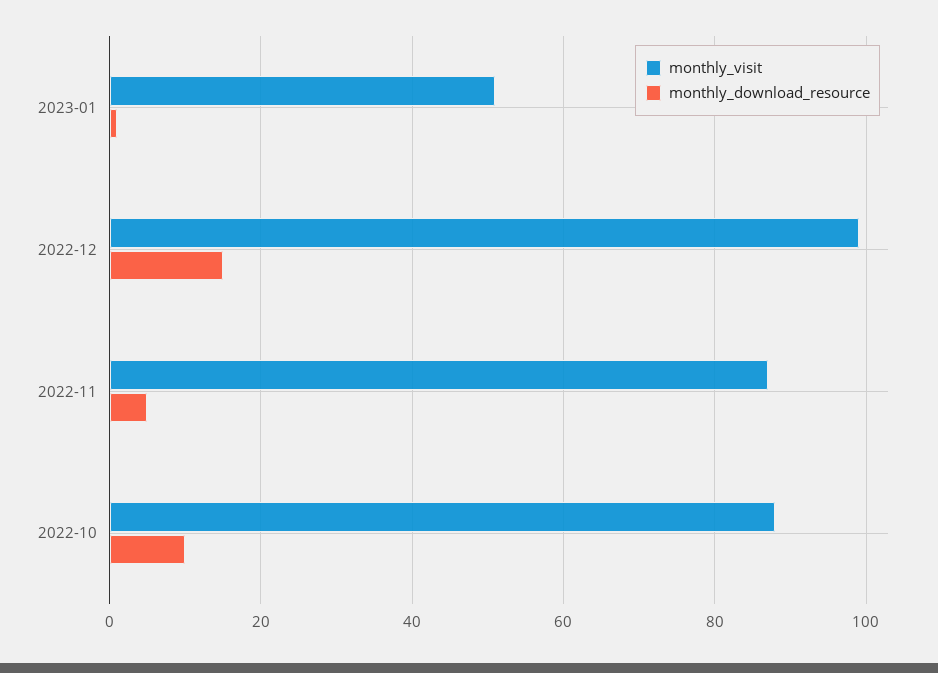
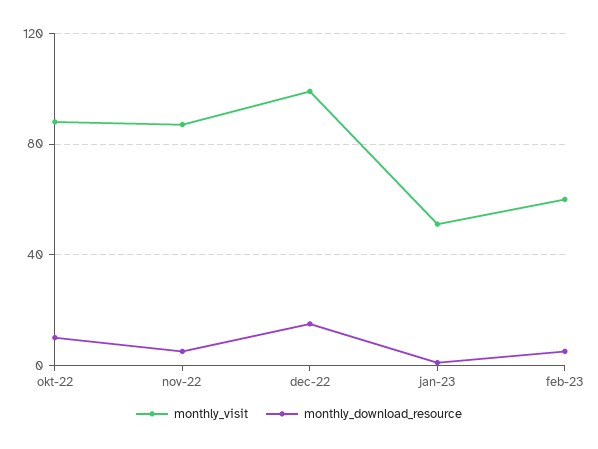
monthly_visit, feb-23: none -> 60
monthly_download_resource, feb-23: none -> 5

